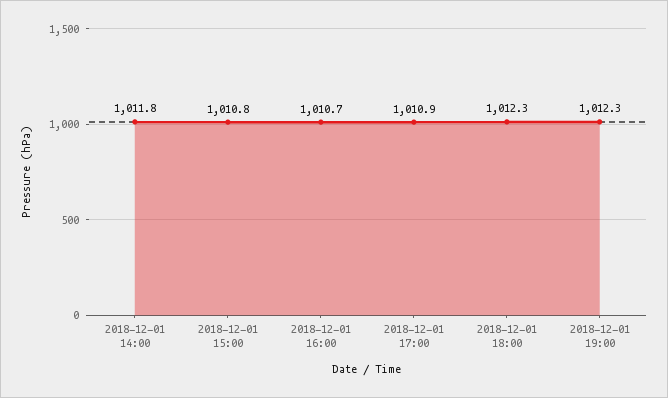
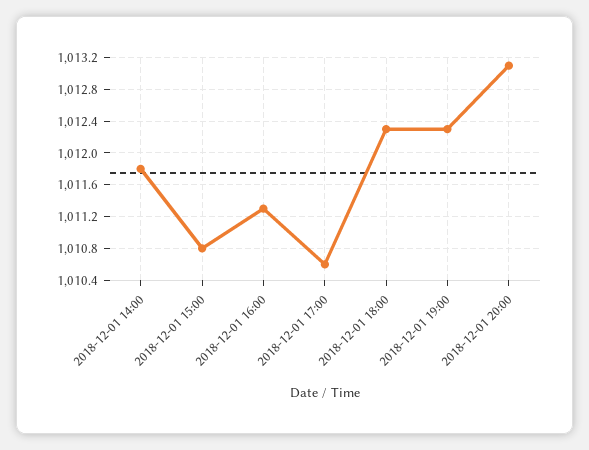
2018-12-01 16:00: 1010.7 -> 1011.3
2018-12-01 17:00: 1010.9 -> 1010.6
2018-12-01 20:00: none -> 1013.1

